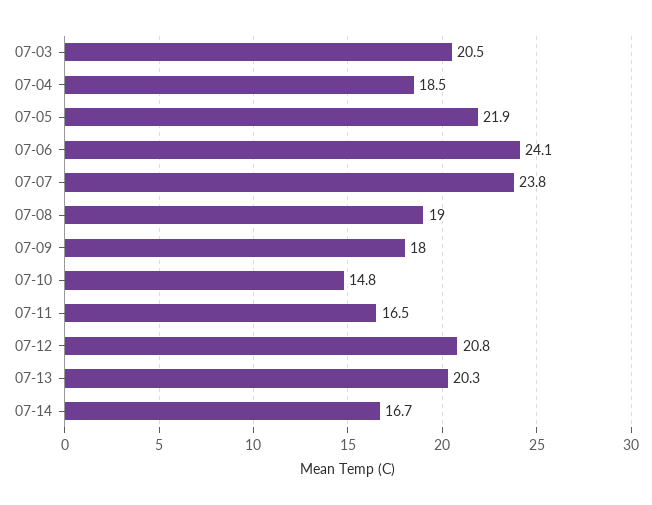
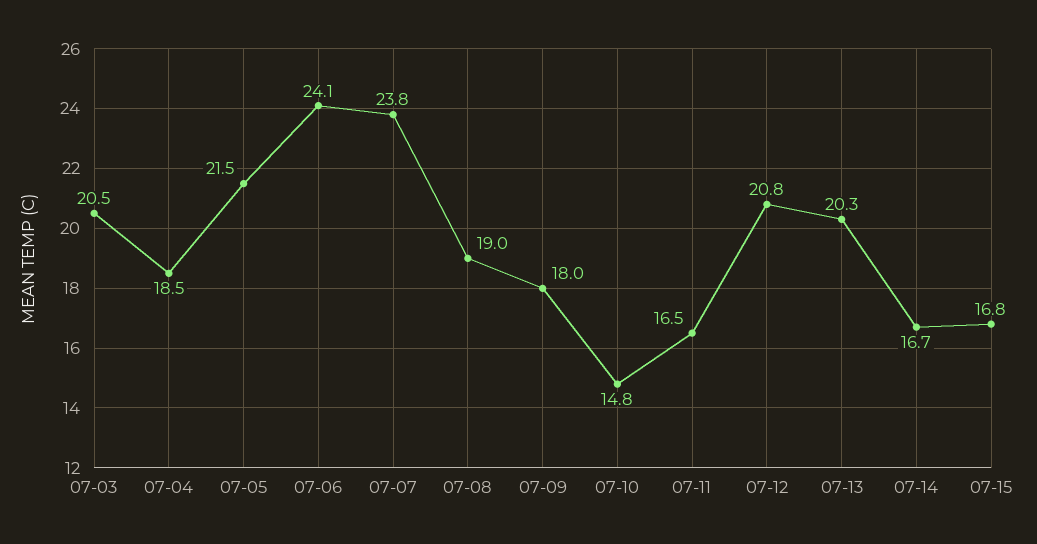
07-05: 21.9 -> 21.5
07-15: none -> 16.8

